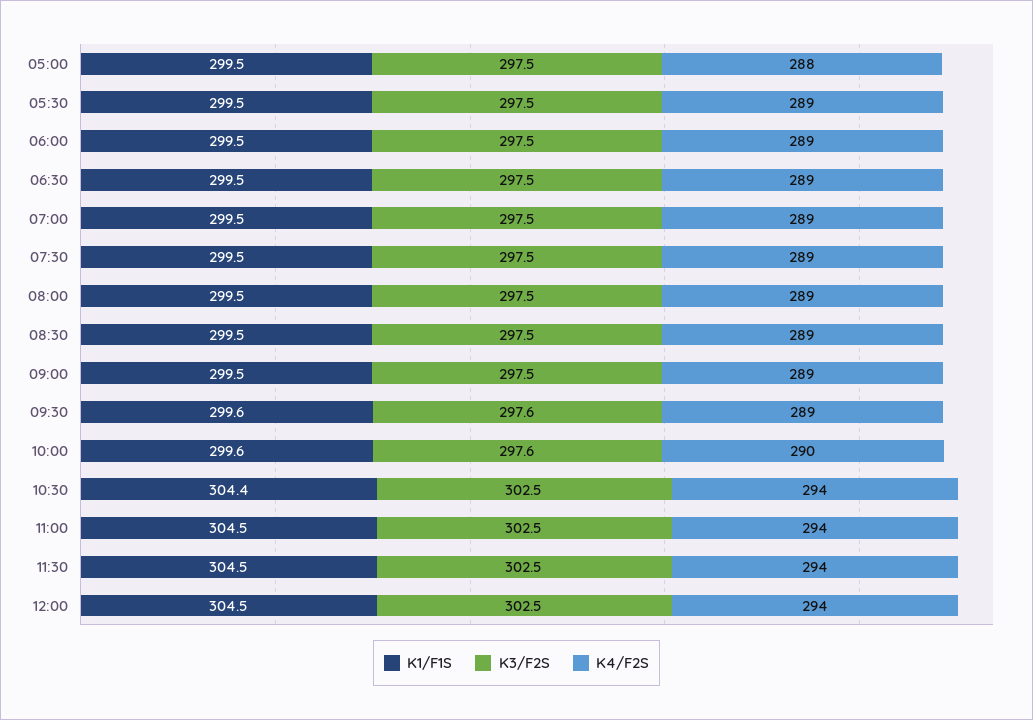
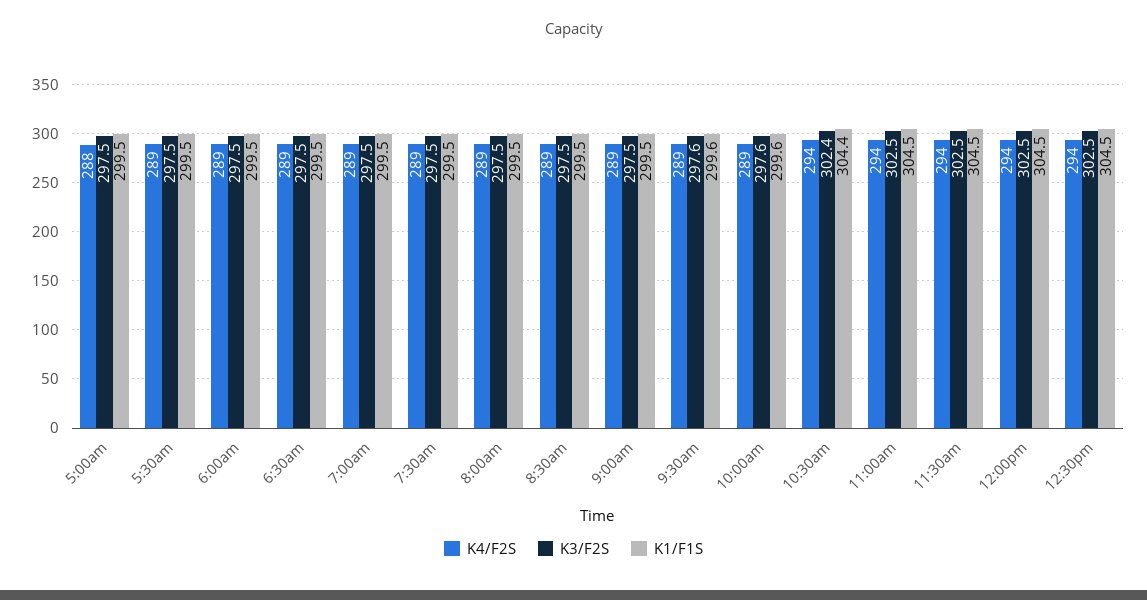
K4/F2S, 10:00: 290 -> 289
K3/F2S, 10:30: 302.5 -> 302.4
K4/F2S, 12:30pm: none -> 294
K3/F2S, 12:30pm: none -> 302.5
K1/F1S, 12:30pm: none -> 304.5

